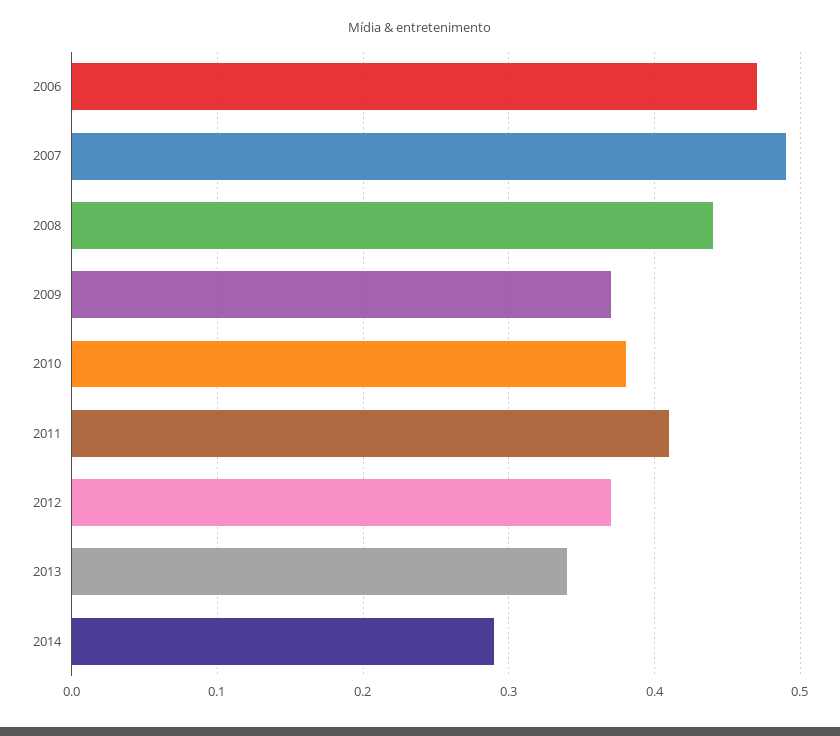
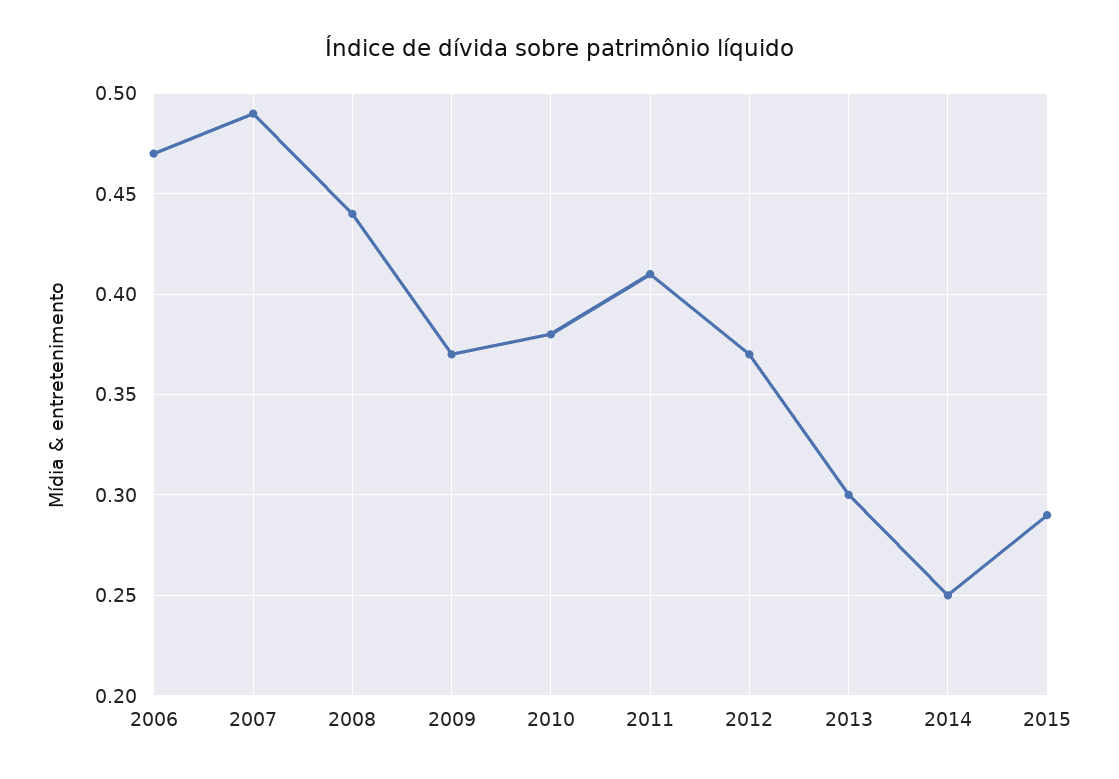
2013: 0.34 -> 0.3
2014: 0.29 -> 0.25
2015: none -> 0.29

